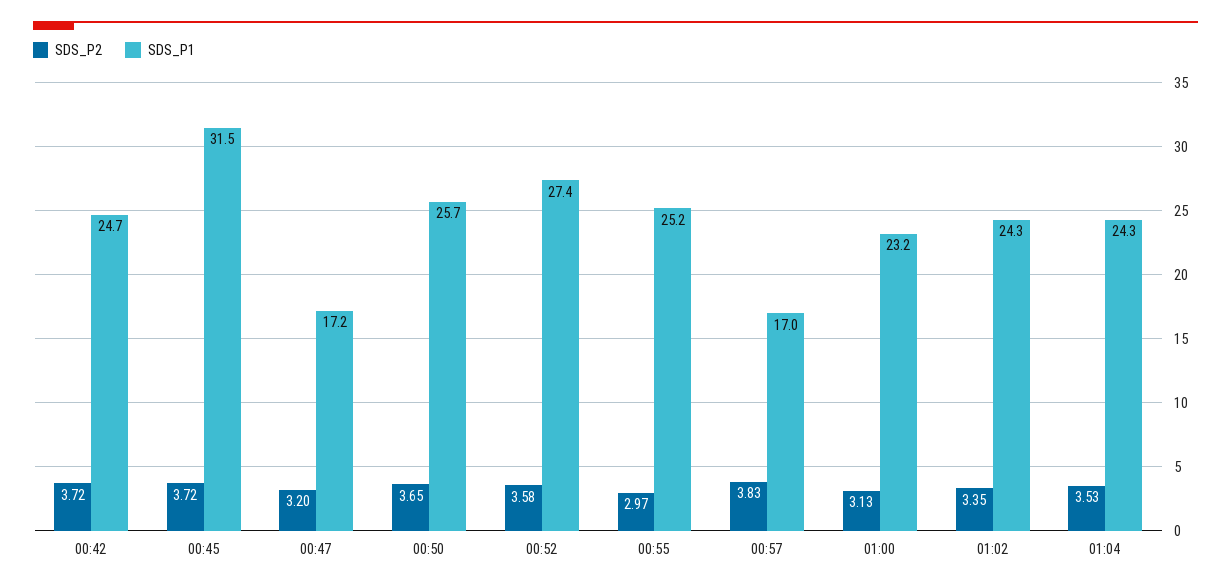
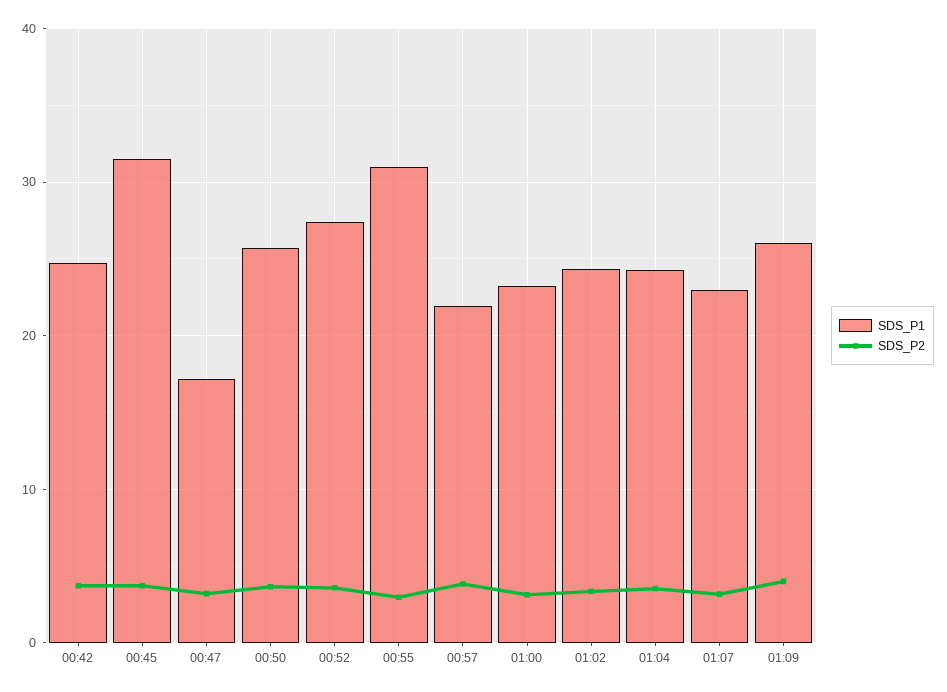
SDS_P1, 00:55: 25.2 -> 31
SDS_P1, 00:57: 17 -> 22
SDS_P1, 01:07: none -> 23
SDS_P2, 01:07: none -> 3
SDS_P1, 01:09: none -> 26
SDS_P2, 01:09: none -> 4

